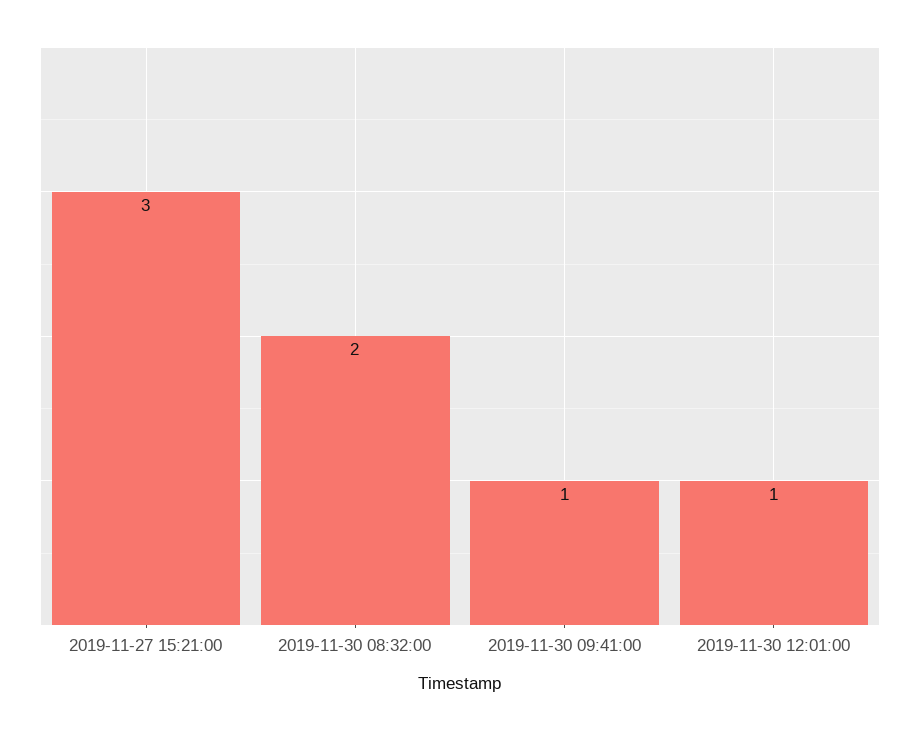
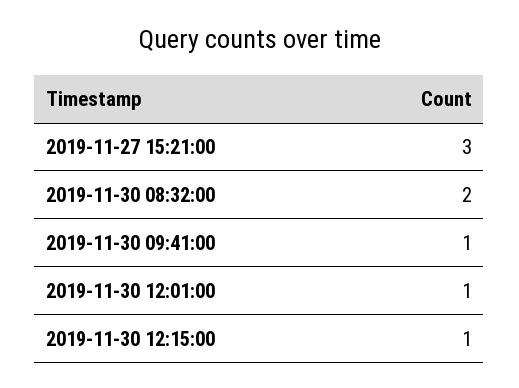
2019-11-30 12:15:00: none -> 1

